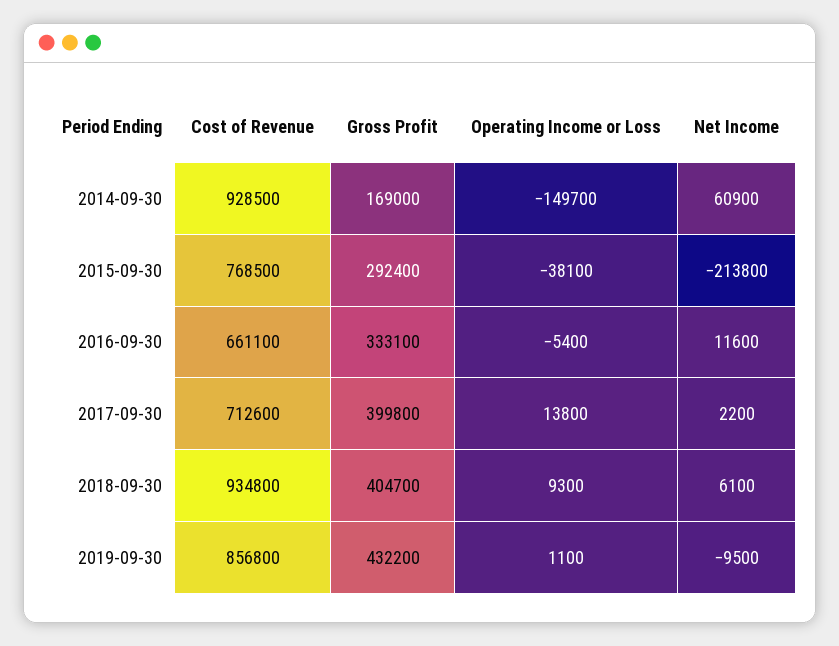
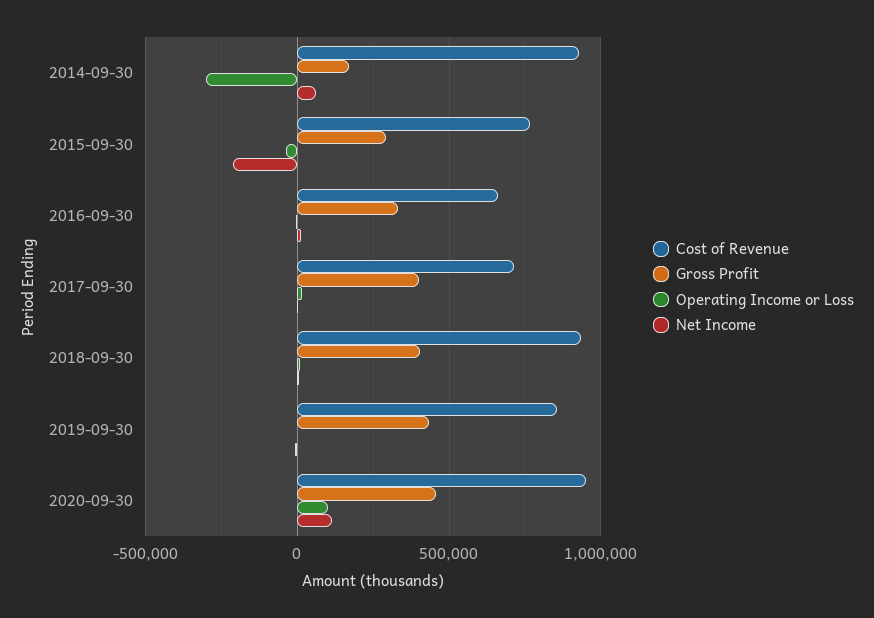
Operating Income or Loss, 2014-09-30: -149700 -> -300000
Cost of Revenue, 2020-09-30: none -> 950000
Gross Profit, 2020-09-30: none -> 450000
Operating Income or Loss, 2020-09-30: none -> 100000
Net Income, 2020-09-30: none -> 100000

